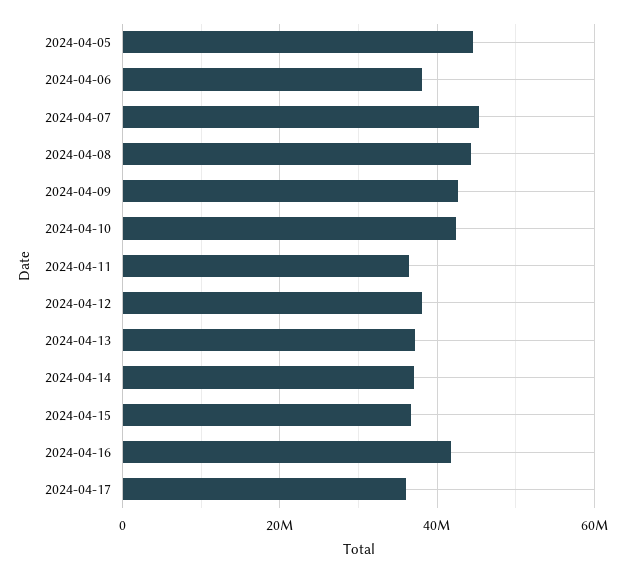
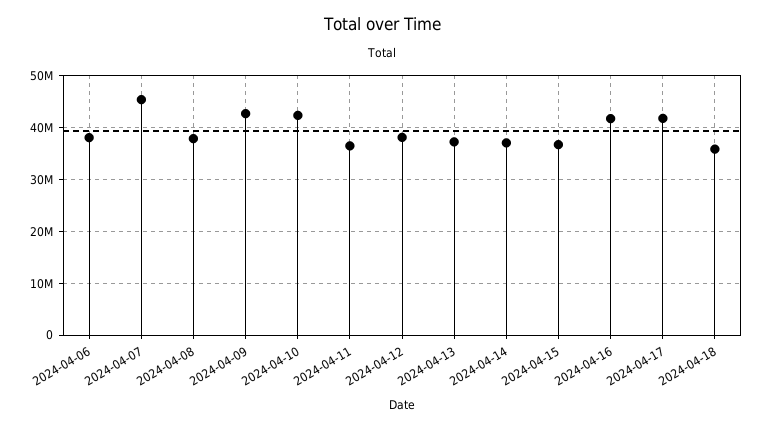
2024-04-05: 44000000 -> none
2024-04-08: 44000000 -> 38000000
2024-04-17: 36000000 -> 42000000
2024-04-18: none -> 36000000

